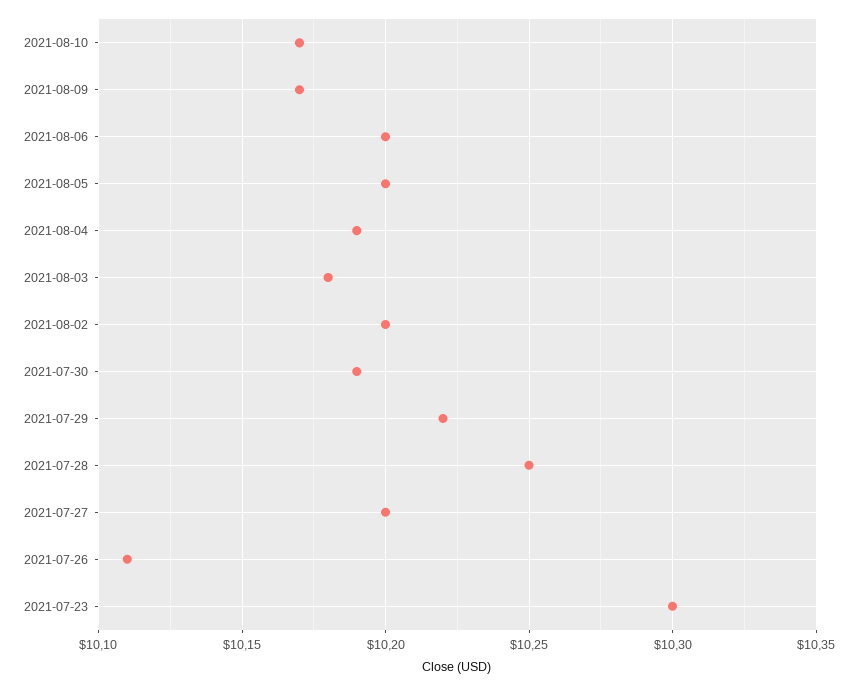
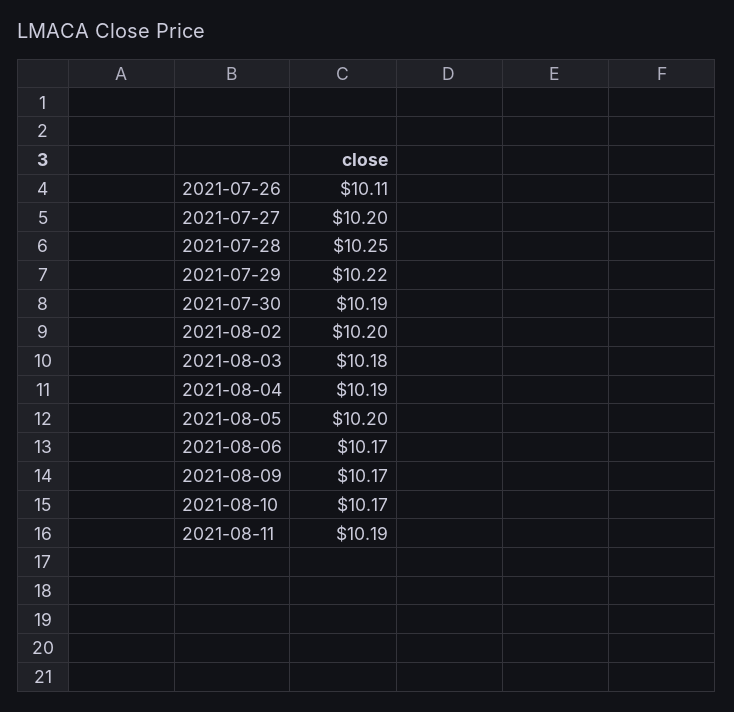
2021-08-06: 10.2 -> 10.17
2021-07-23: 10.3 -> none
2021-08-11: none -> 10.19

